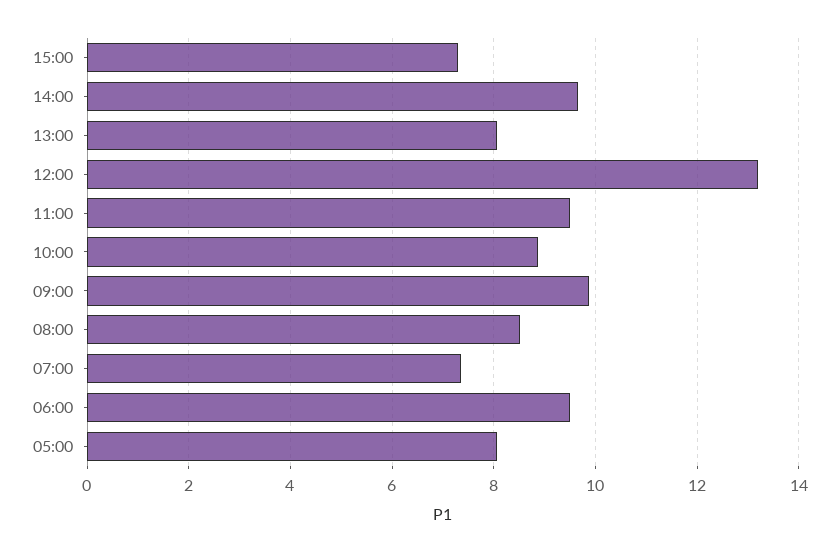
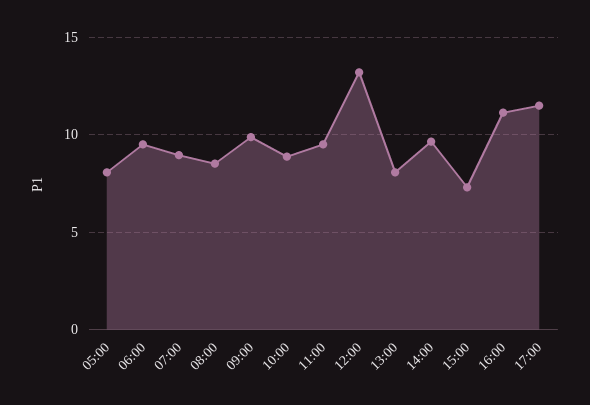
07:00: 7.4 -> 9
16:00: none -> 11
17:00: none -> 11.5

